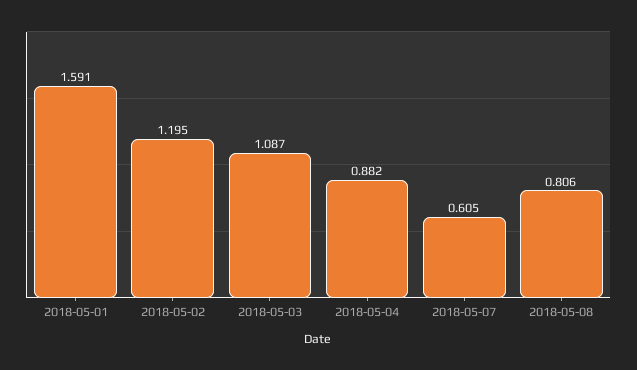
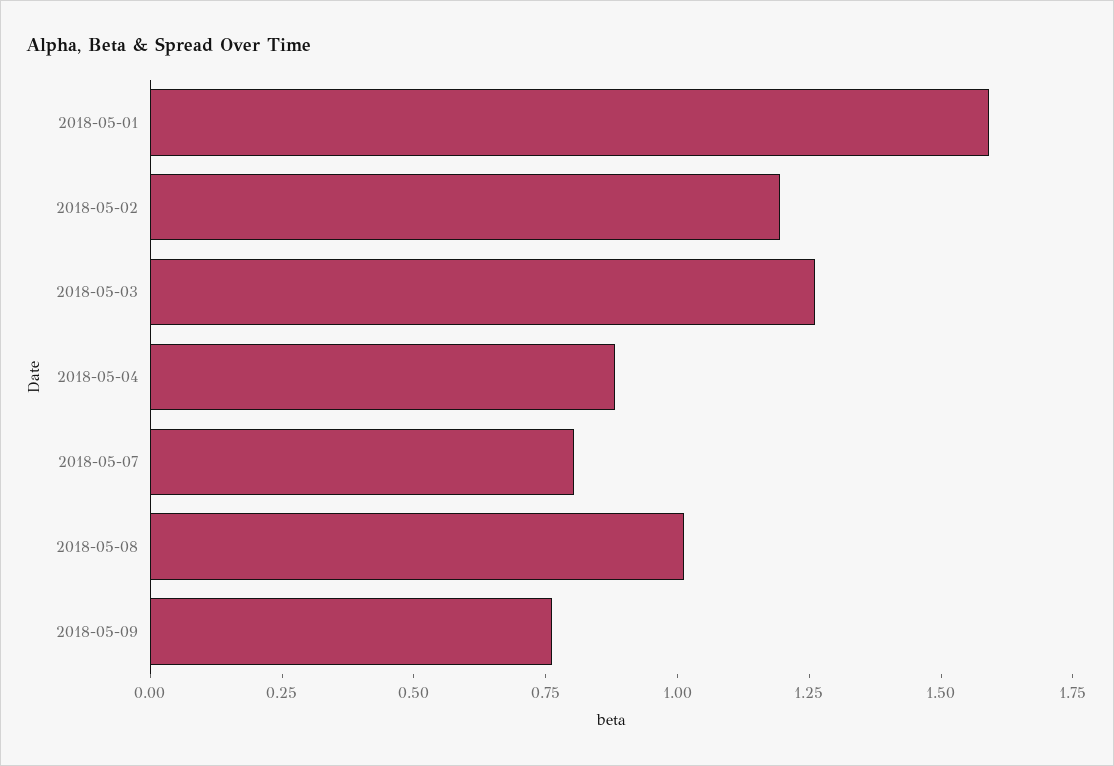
2018-05-03: 1.087 -> 1.25
2018-05-07: 0.605 -> 0.8
2018-05-08: 0.806 -> 1
2018-05-09: none -> 0.75

